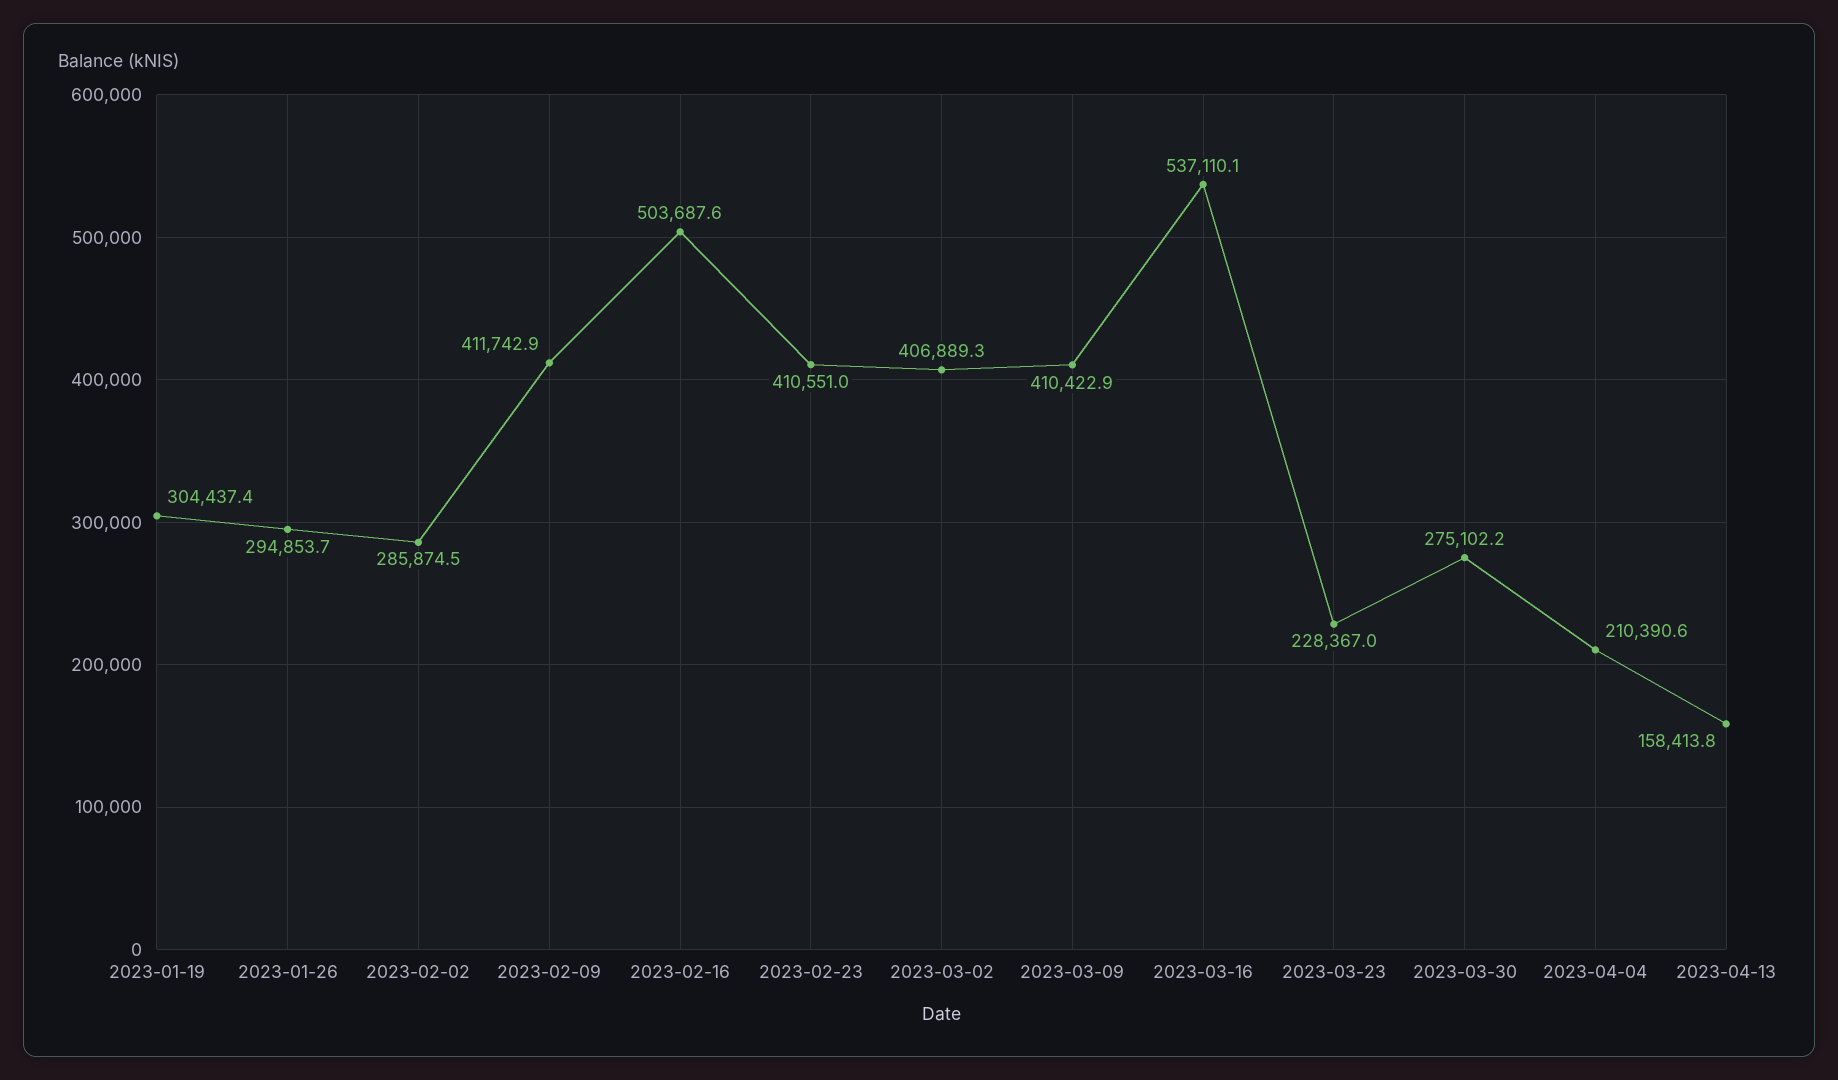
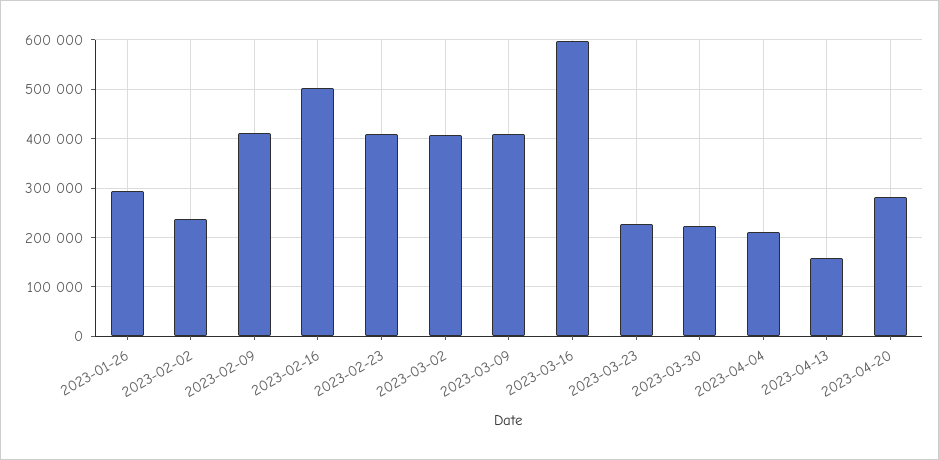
2023-01-19: 304437.4 -> none
2023-02-02: 285874.5 -> 240000
2023-03-16: 537110.1 -> 600000
2023-03-30: 275102.2 -> 220000
2023-04-20: none -> 280000

